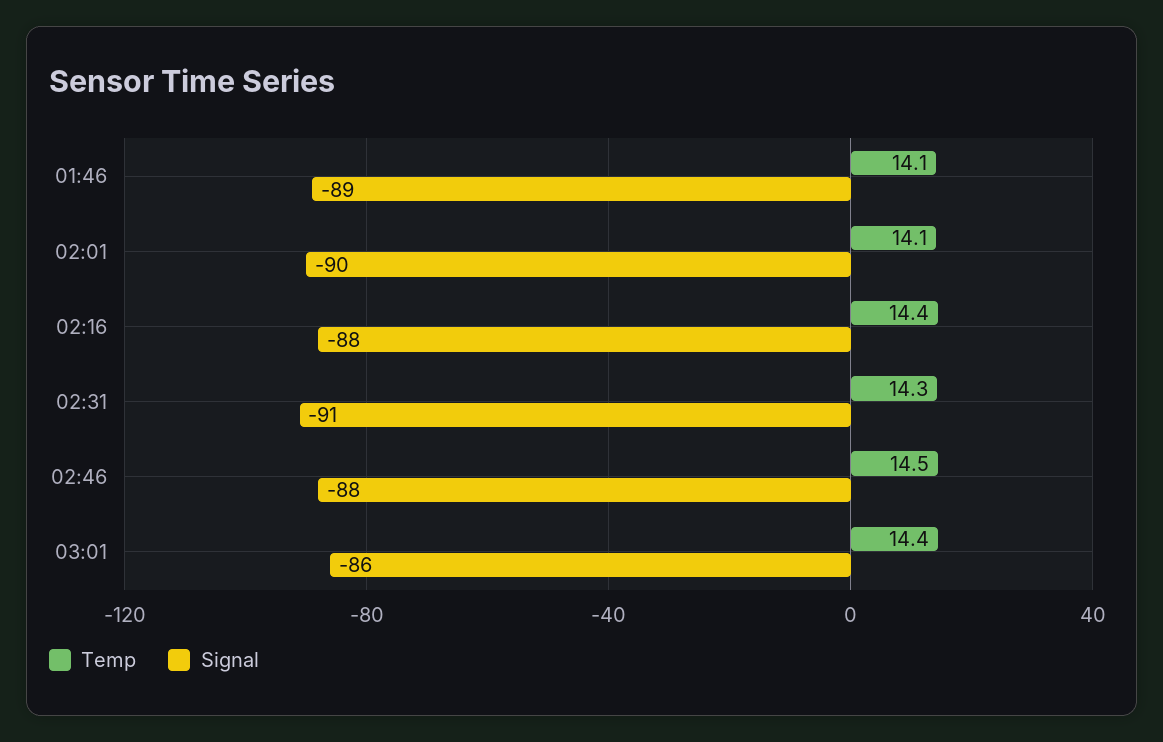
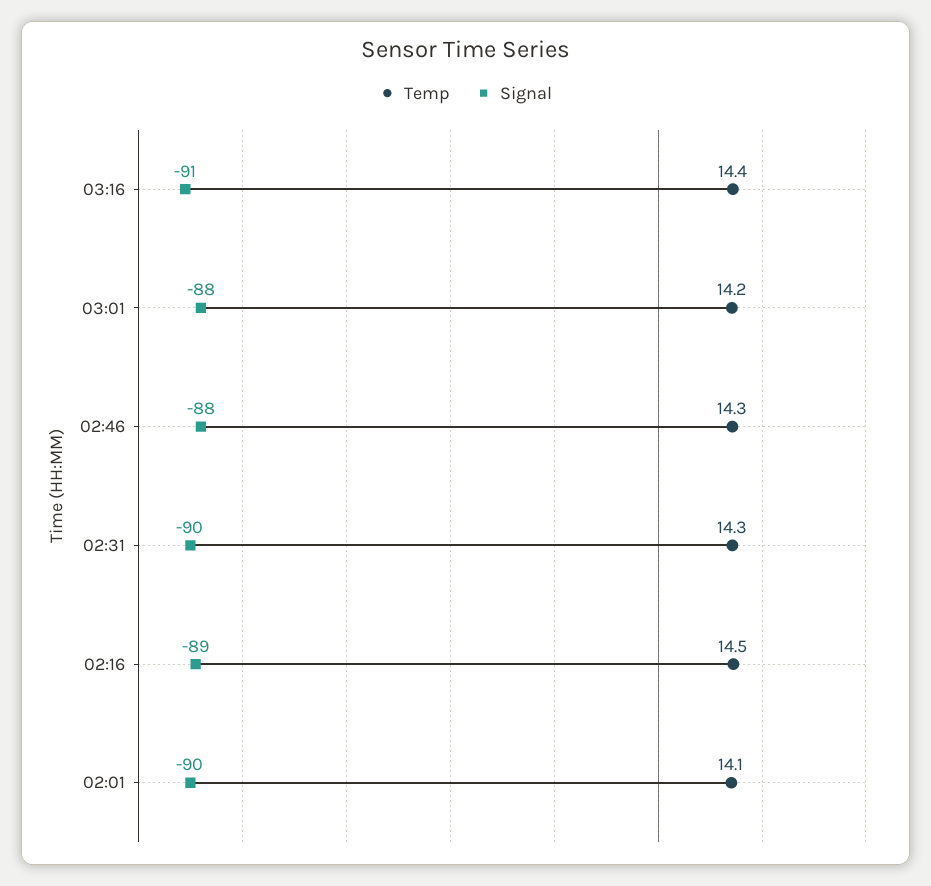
Temp, 01:46: 14.1 -> none
Signal, 01:46: -89 -> none
Temp, 02:16: 14.4 -> 14.5
Signal, 02:16: -88 -> -89
Signal, 02:31: -91 -> -90
Temp, 02:46: 14.5 -> 14.3
Temp, 03:01: 14.4 -> 14.2
Signal, 03:01: -86 -> -88
Temp, 03:16: none -> 14.4
Signal, 03:16: none -> -91

